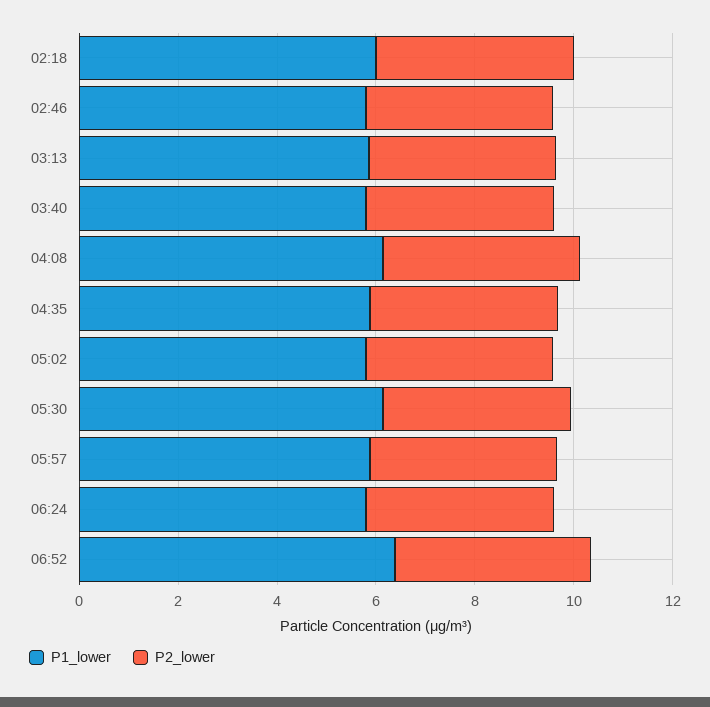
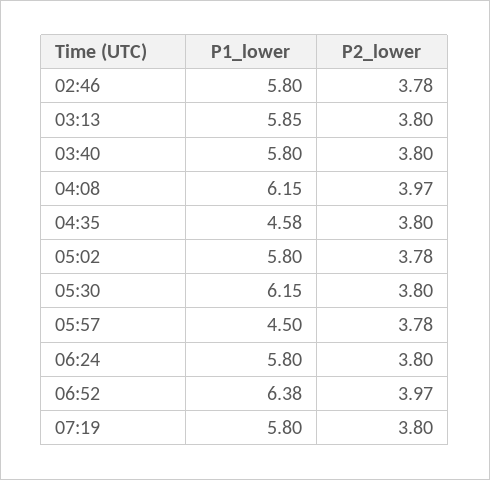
P1_lower, 02:18: 6 -> none
P2_lower, 02:18: 4 -> none
P1_lower, 04:35: 6 -> 4.58
P1_lower, 05:57: 6 -> 4.5
P1_lower, 07:19: none -> 5.8
P2_lower, 07:19: none -> 3.8

